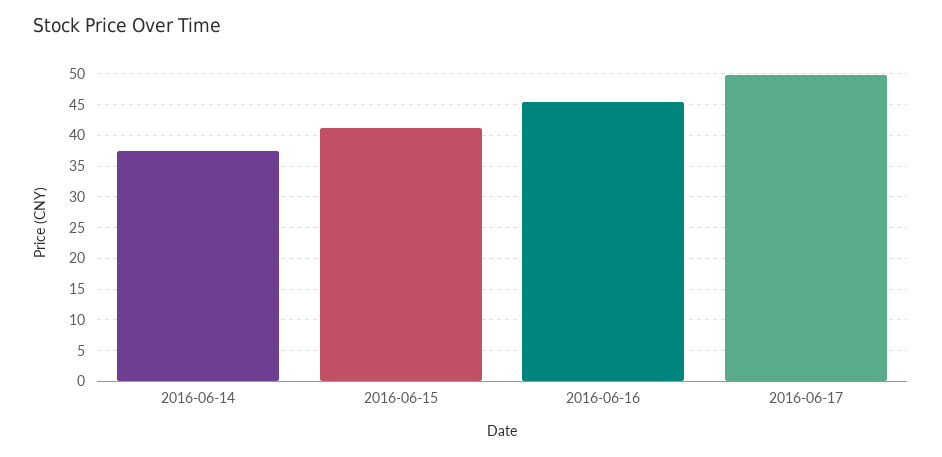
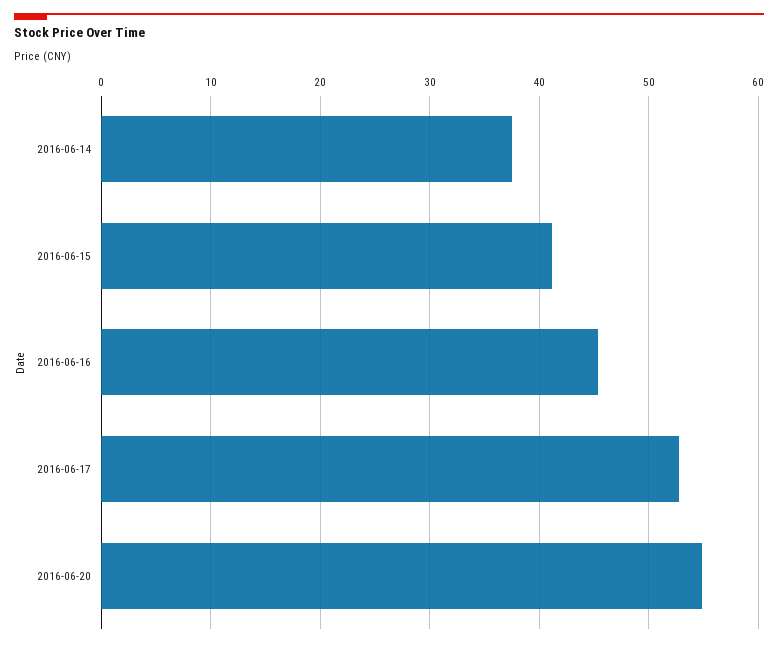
2016-06-17: 50 -> 53
2016-06-20: none -> 55

